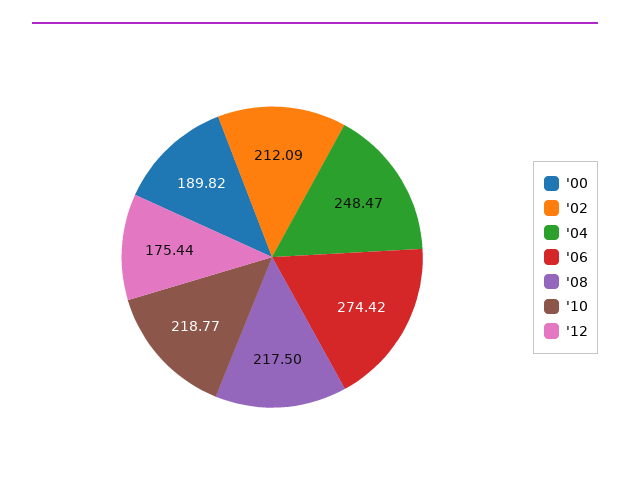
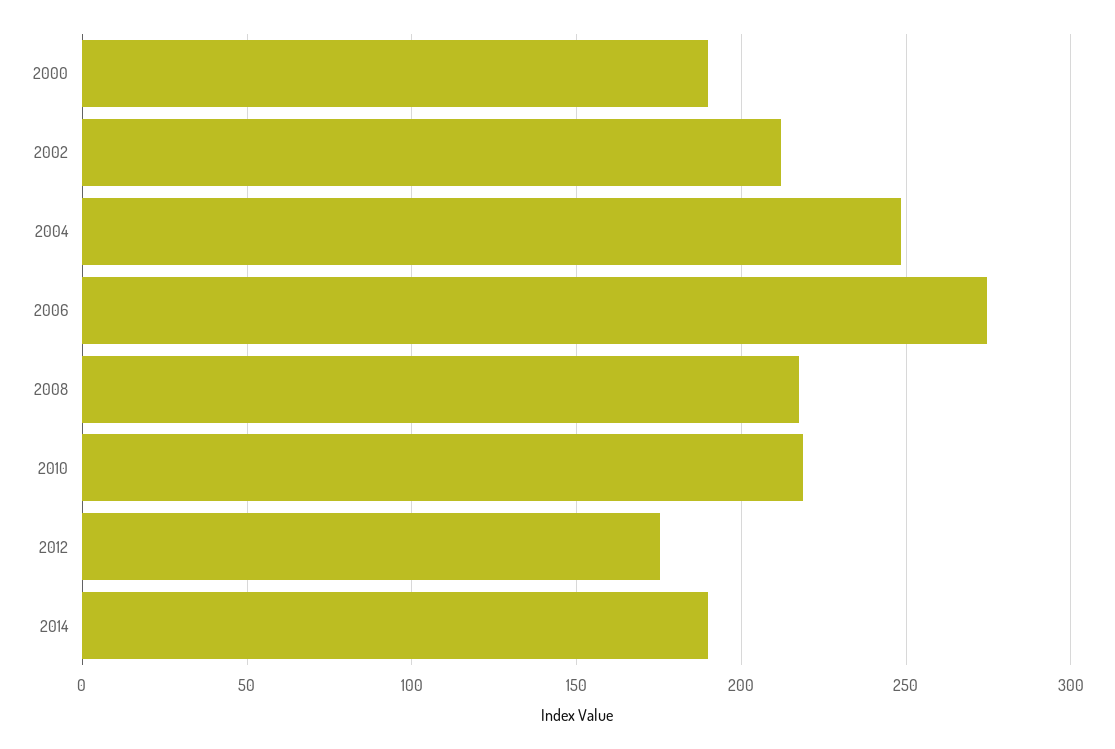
2014: none -> 190

